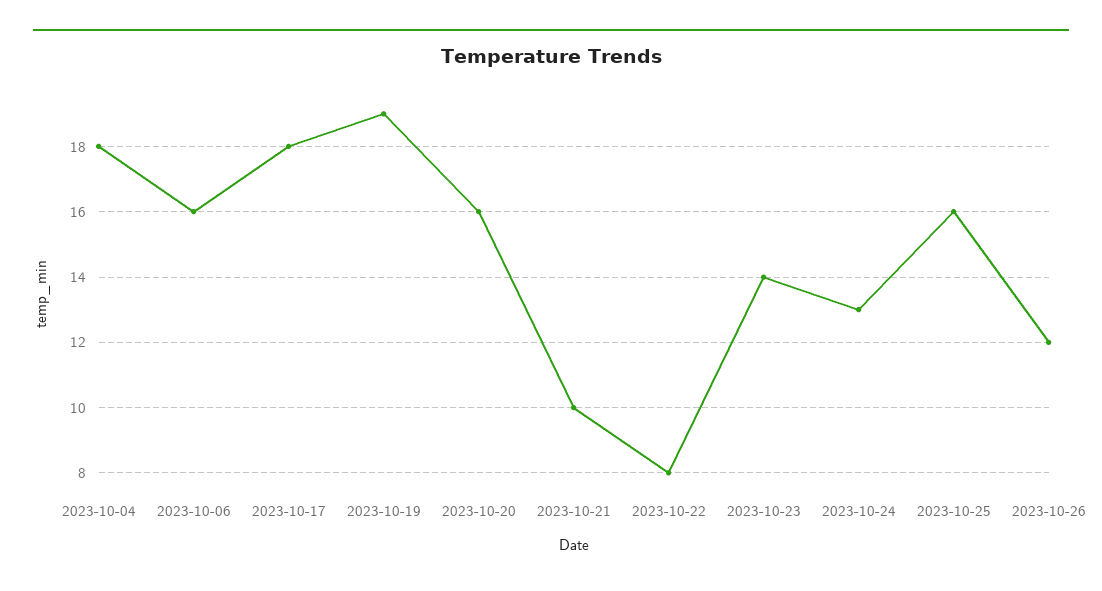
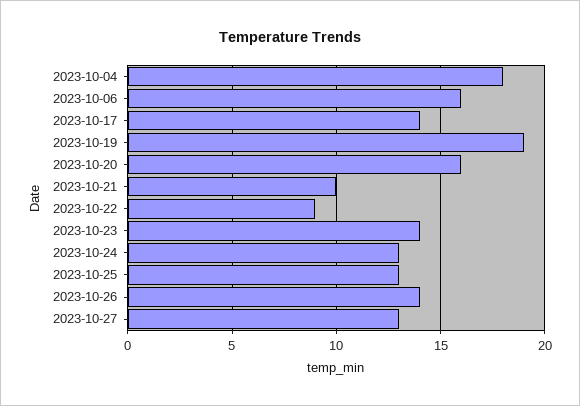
2023-10-17: 18 -> 14
2023-10-22: 8 -> 9
2023-10-25: 16 -> 13
2023-10-26: 12 -> 14
2023-10-27: none -> 13

